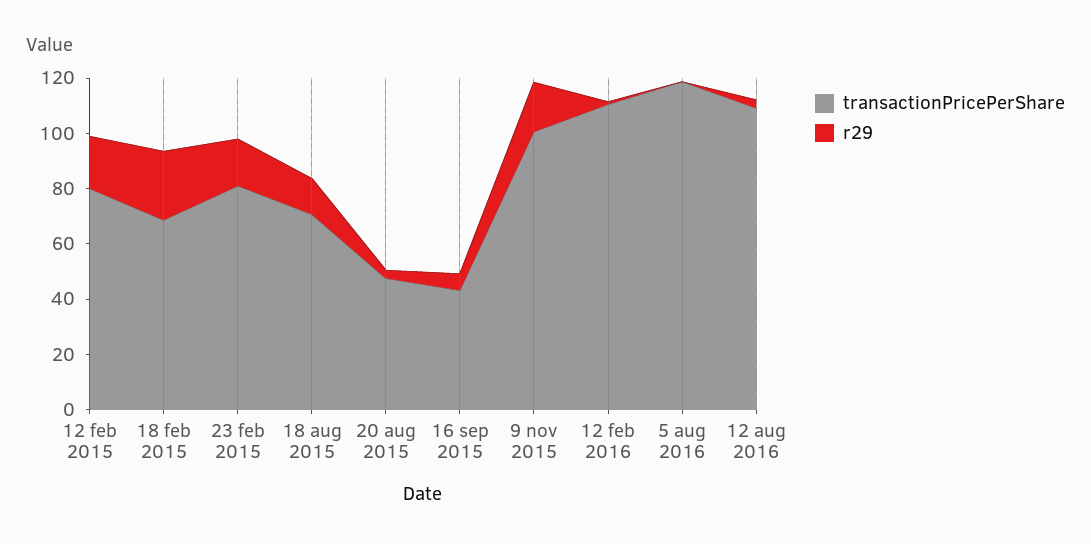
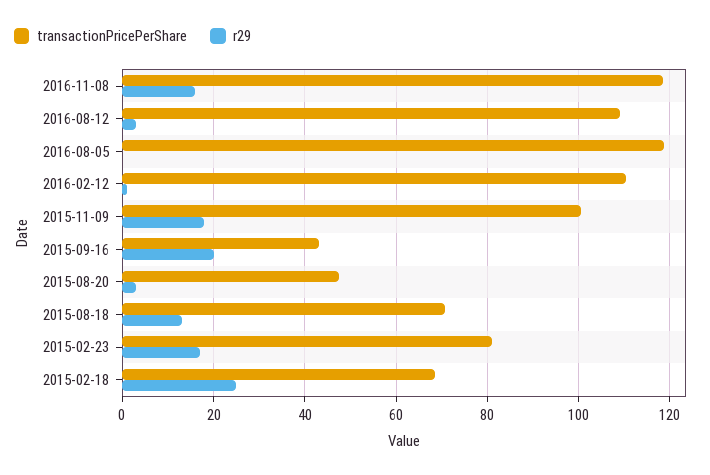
transactionPricePerShare, 12 feb 2015: 80 -> none
r29, 12 feb 2015: 20 -> none
r29, 16 sep 2015: 5 -> 20
transactionPricePerShare, 2016-11-08: none -> 118
r29, 2016-11-08: none -> 16

